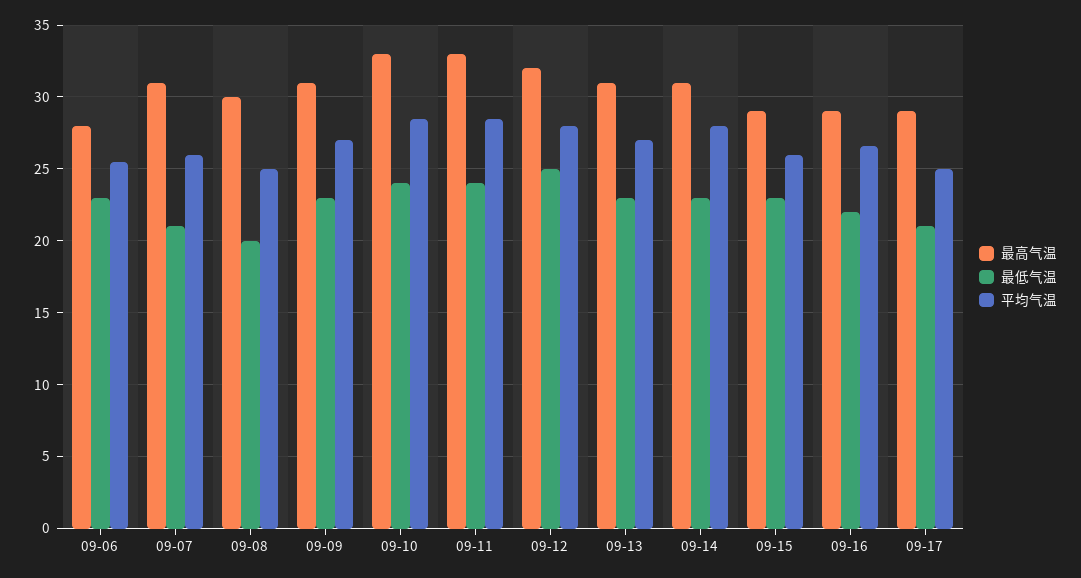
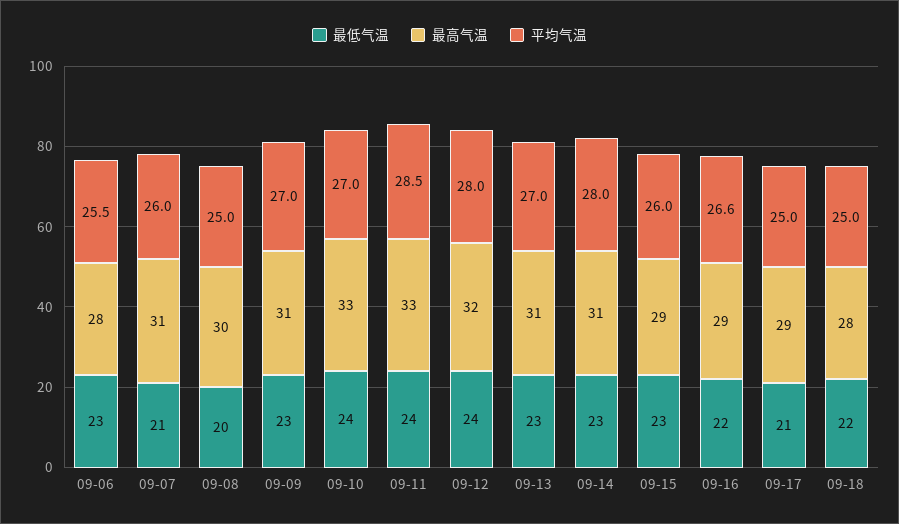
平均气温, 09-10: 28.5 -> 27
最低气温, 09-12: 25 -> 24
最低气温, 09-18: none -> 22
最高气温, 09-18: none -> 28
平均气温, 09-18: none -> 25

